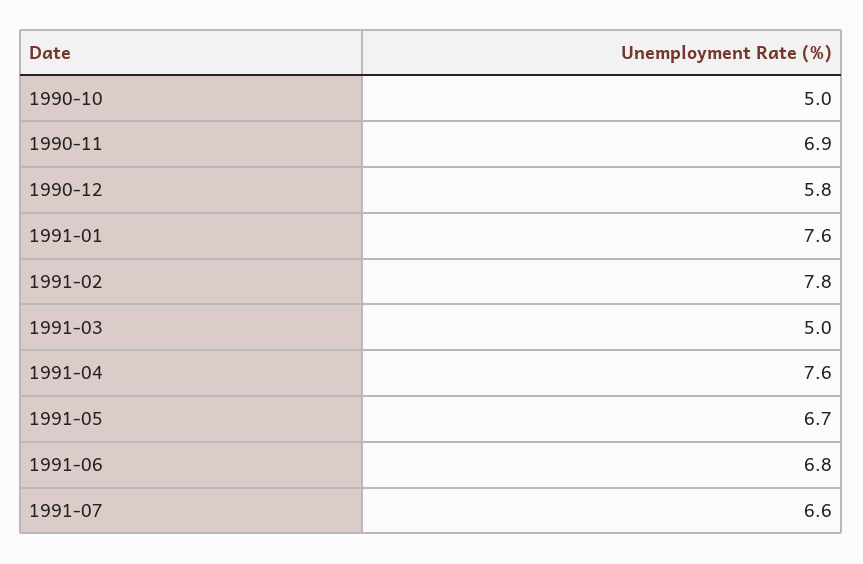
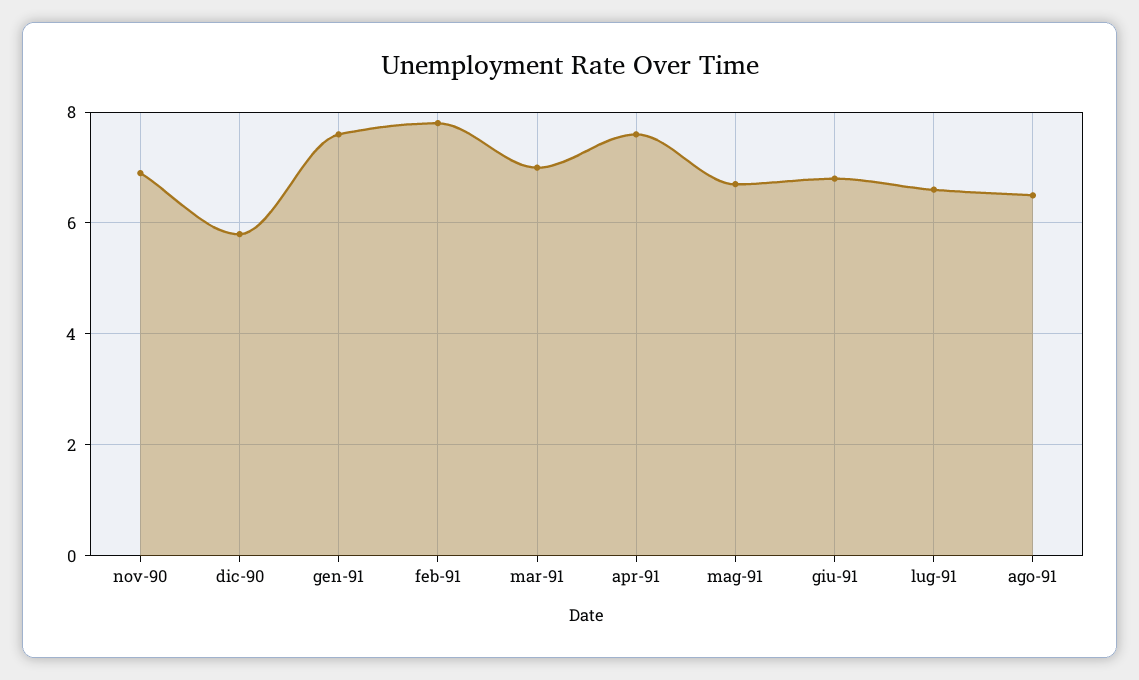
1990-10: 5 -> none
1991-03: 5 -> 7
ago-91: none -> 6.5

